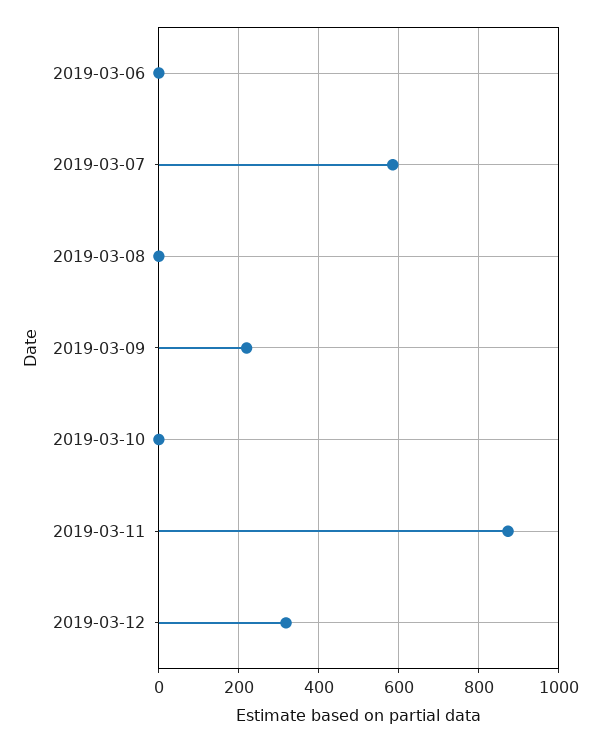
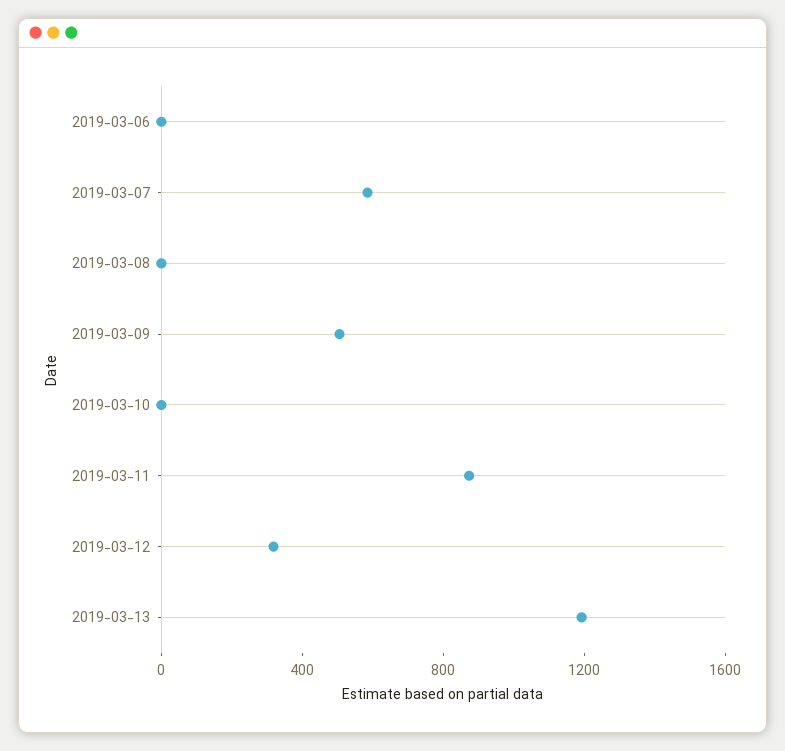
2019-03-09: 220 -> 500
2019-03-13: none -> 1200

